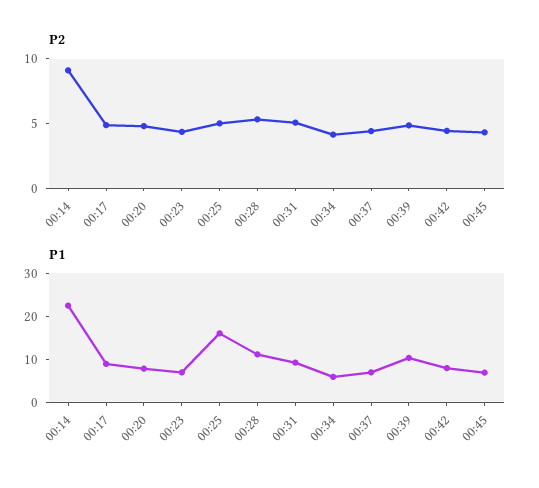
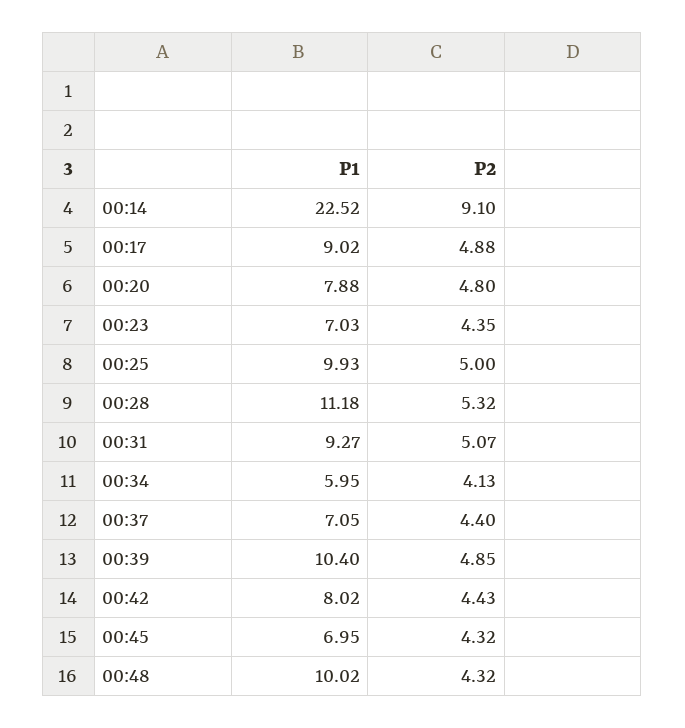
P1, 00:25: 16 -> 9.93
P1, 00:48: none -> 10.02
P2, 00:48: none -> 4.32

